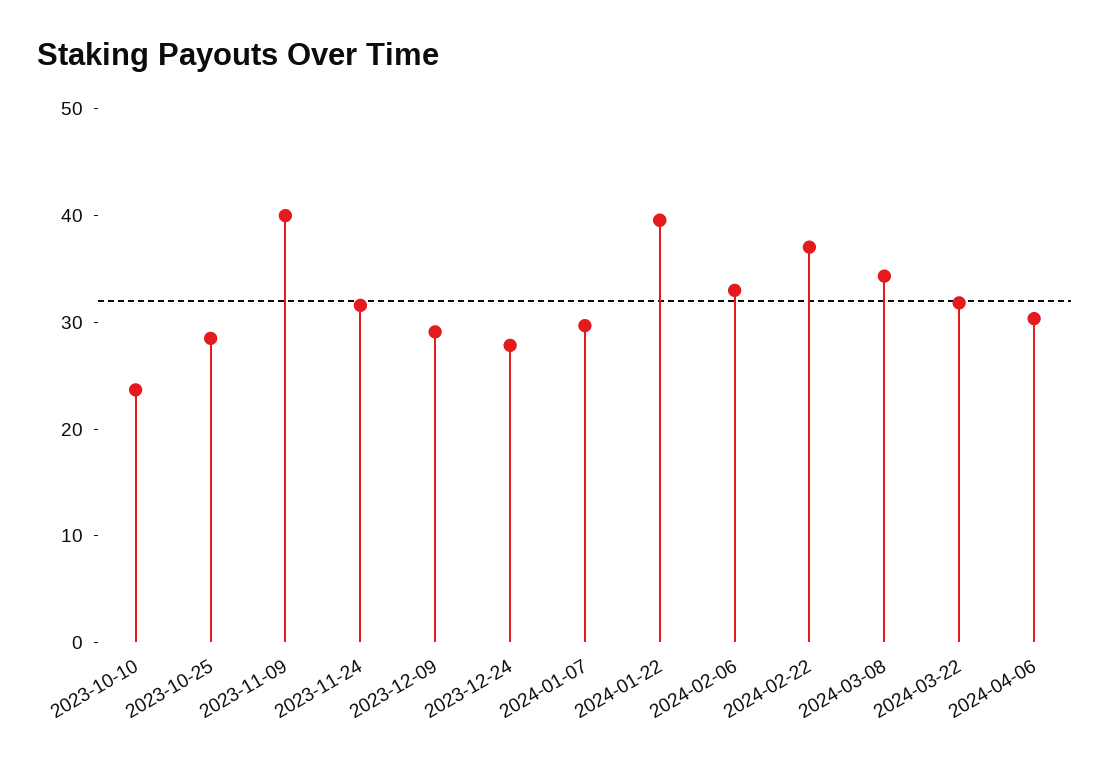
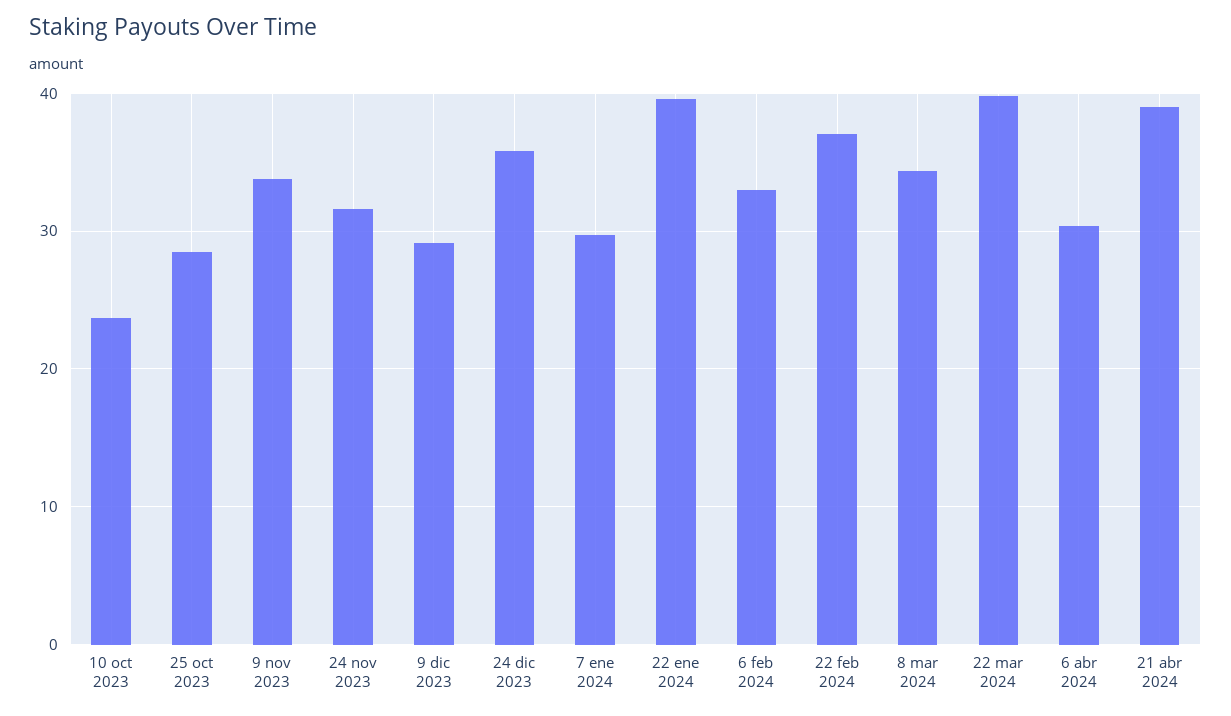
2023-11-09: 40 -> 34
2023-12-24: 28 -> 36
2024-03-22: 32 -> 40
21 abr 2024: none -> 39

